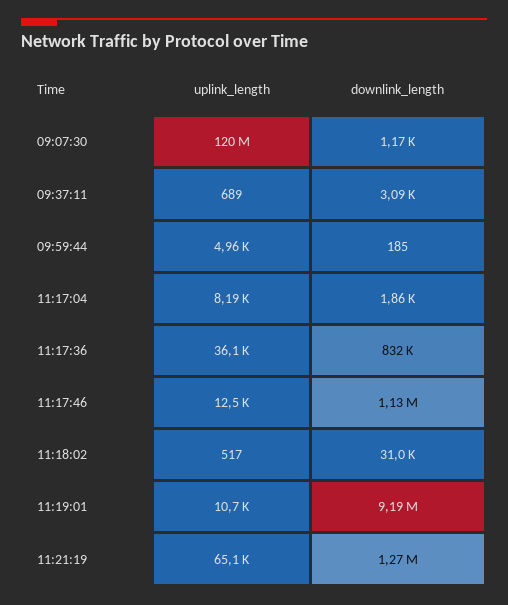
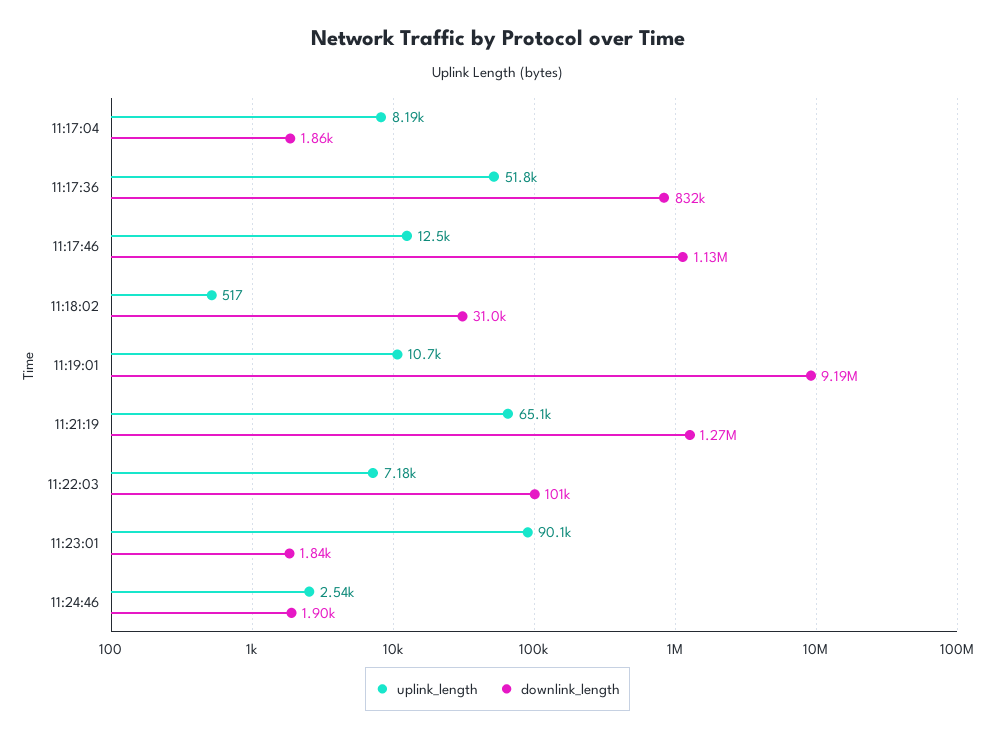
uplink_length, 09:07:30: 120000000 -> none
downlink_length, 09:07:30: 1170 -> none
uplink_length, 09:37:11: 689 -> none
downlink_length, 09:37:11: 3090 -> none
uplink_length, 09:59:44: 4960 -> none
downlink_length, 09:59:44: 185 -> none
uplink_length, 11:17:36: 36100 -> 51800
uplink_length, 11:22:03: none -> 7180
downlink_length, 11:22:03: none -> 101000
uplink_length, 11:23:01: none -> 90100
downlink_length, 11:23:01: none -> 1840
uplink_length, 11:24:46: none -> 2540
downlink_length, 11:24:46: none -> 1900

